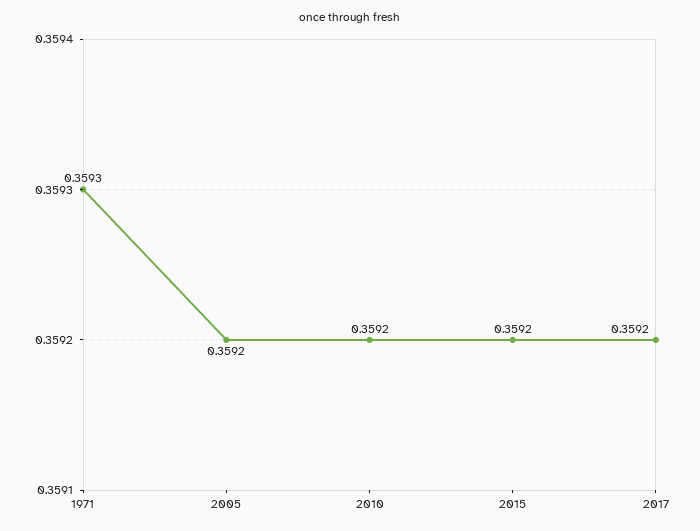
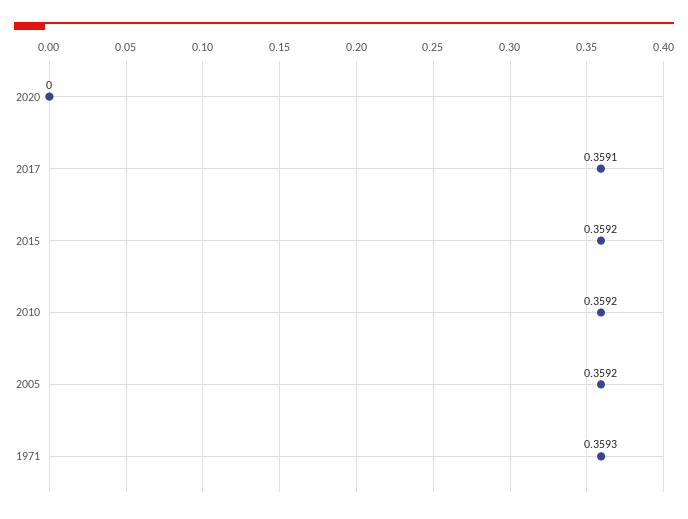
2017: 0.3592 -> 0.3591
2020: none -> 0

